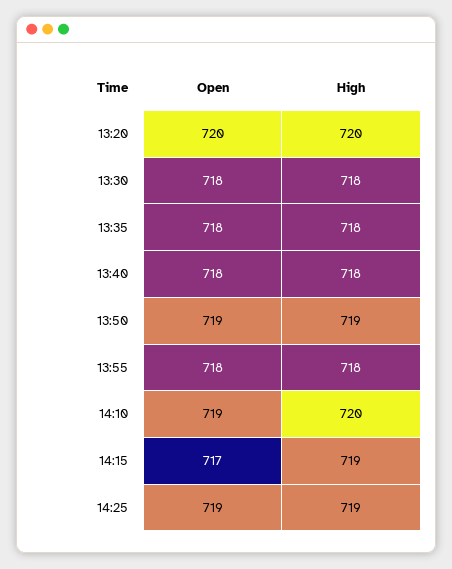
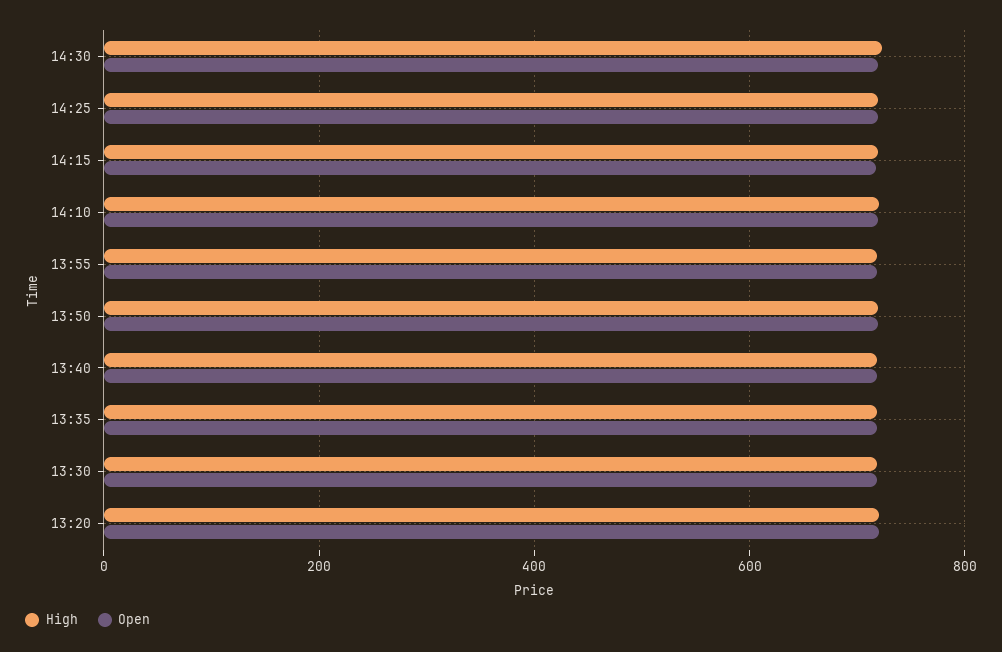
High, 14:30: none -> 720
Open, 14:30: none -> 720

